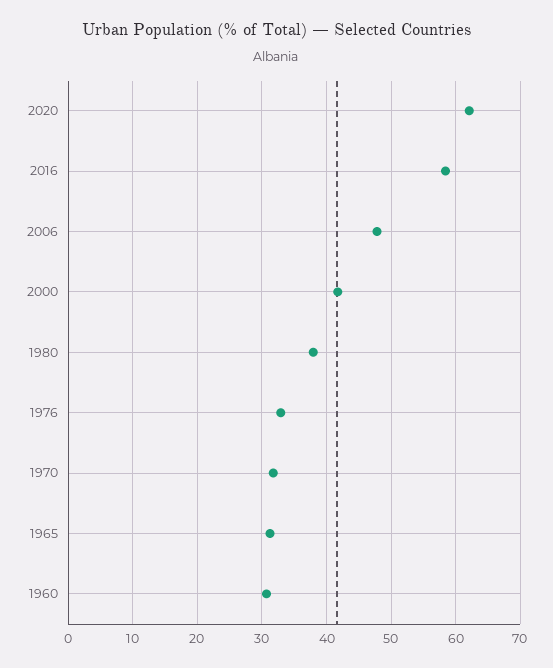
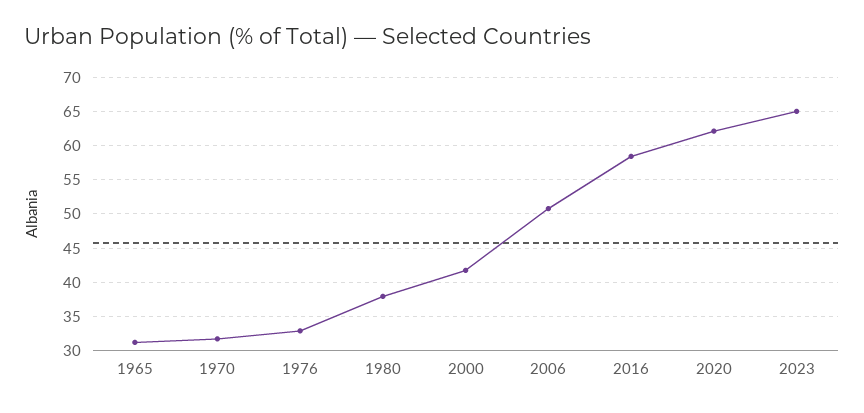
2006: 48 -> 51
1960: 31 -> none
2023: none -> 65

